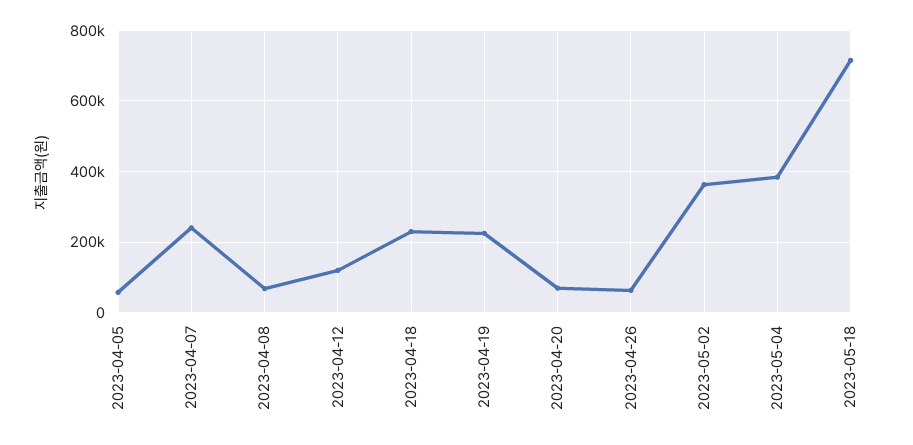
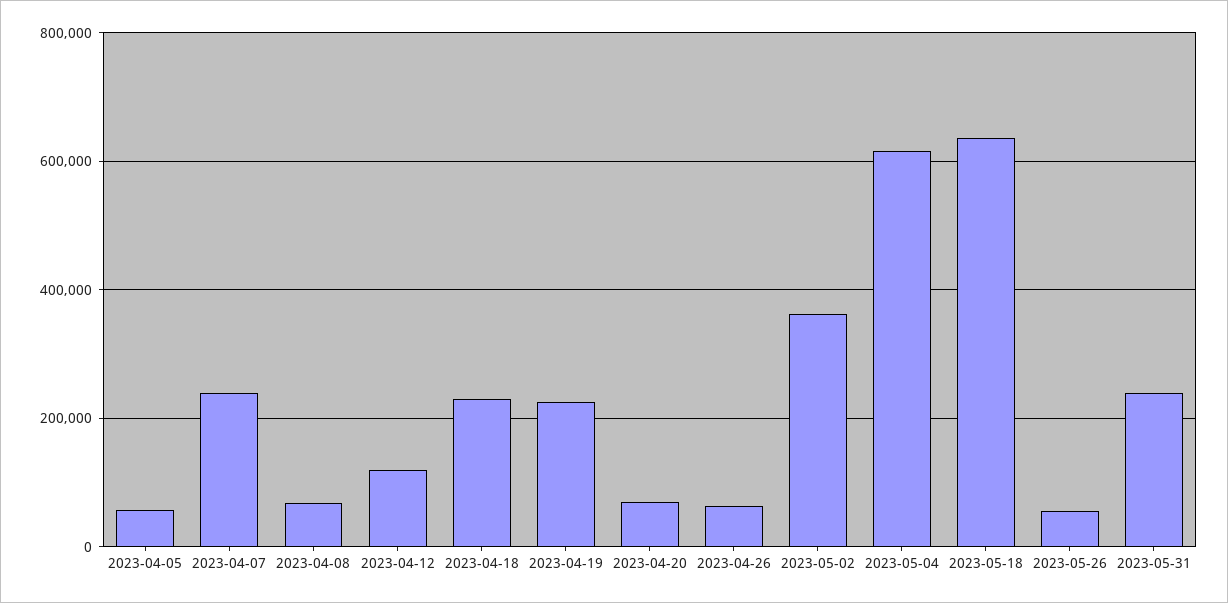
2023-05-04: 380000 -> 620000
2023-05-18: 720000 -> 640000
2023-05-26: none -> 60000
2023-05-31: none -> 240000

